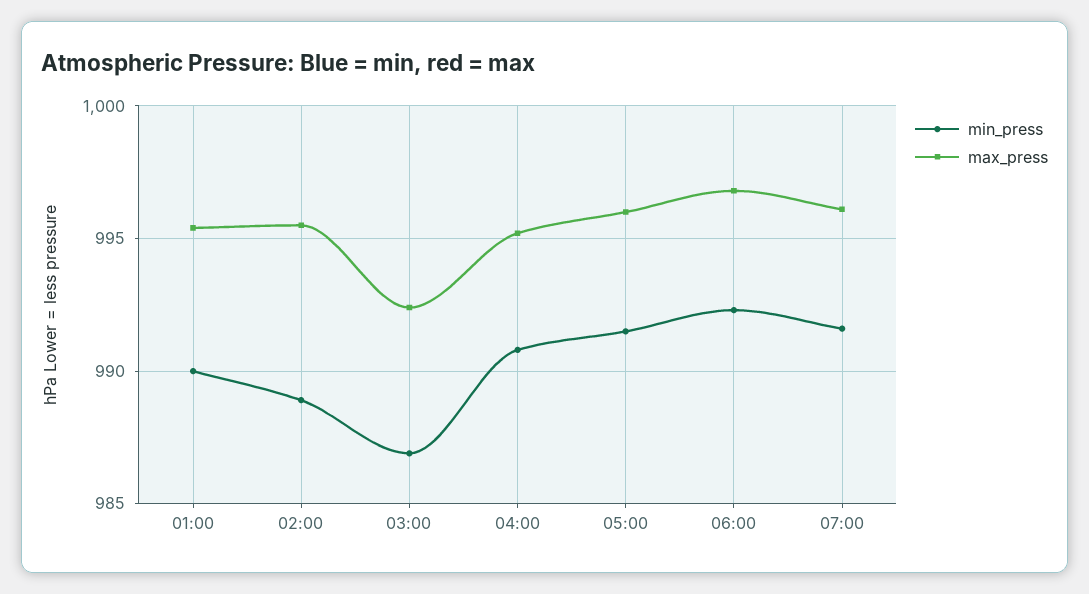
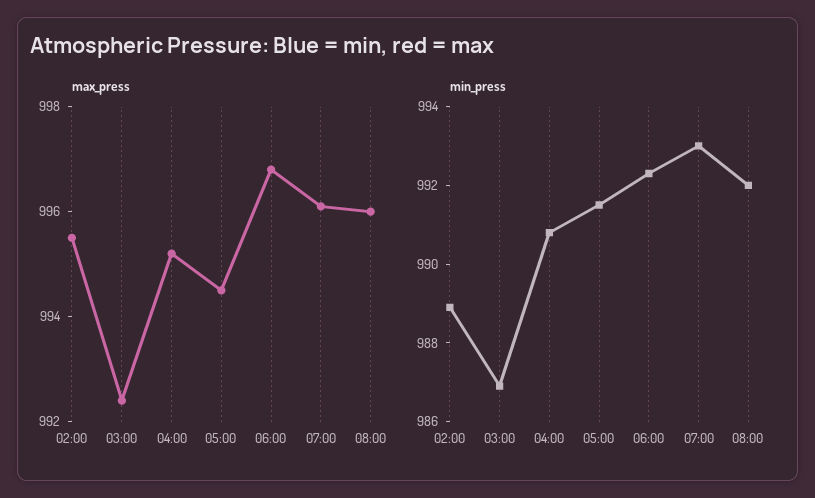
min_press, 01:00: 990 -> none
max_press, 01:00: 995.5 -> none
max_press, 05:00: 996 -> 994.5
min_press, 07:00: 991.5 -> 993
max_press, 08:00: none -> 996
min_press, 08:00: none -> 992

